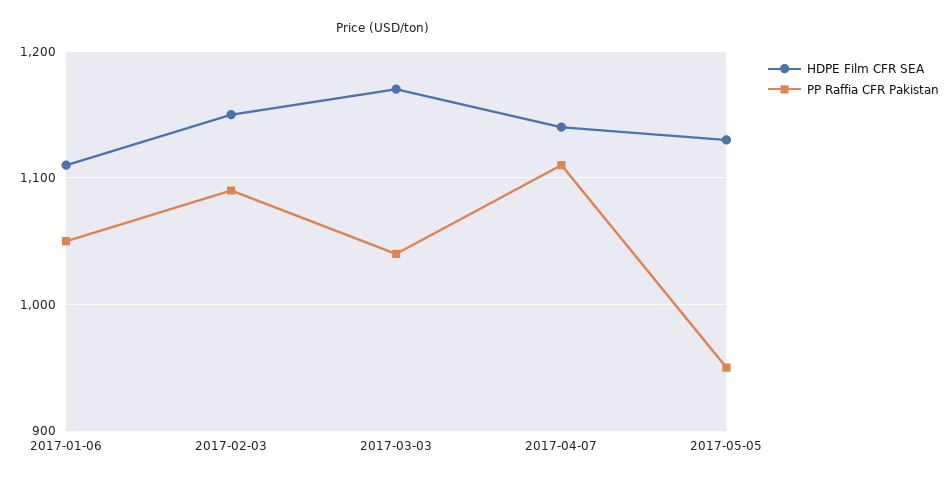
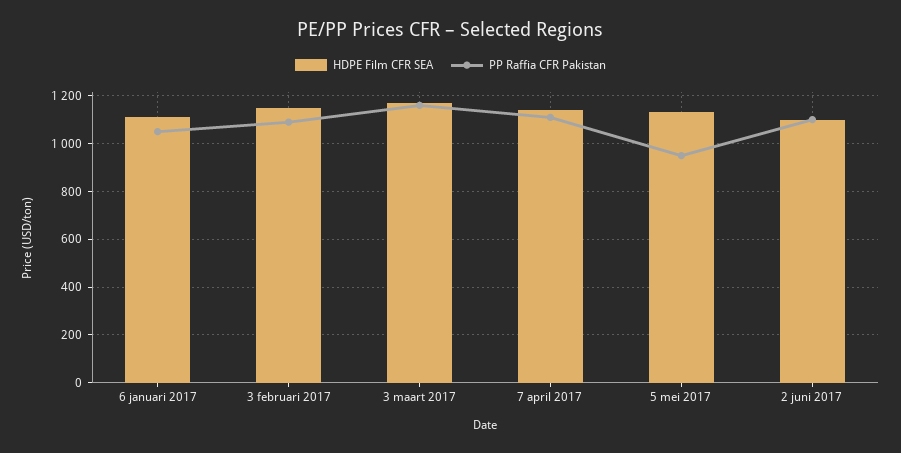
PP Raffia CFR Pakistan, 2017-03-03: 1040 -> 1150
HDPE Film CFR SEA, 2 juni 2017: none -> 1100
PP Raffia CFR Pakistan, 2 juni 2017: none -> 1100

